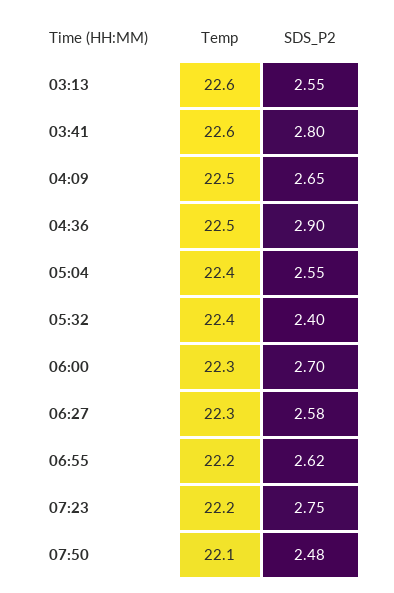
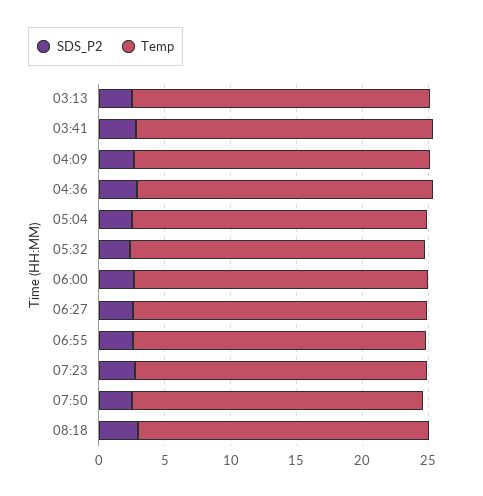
SDS_P2, 08:18: none -> 3
Temp, 08:18: none -> 22

